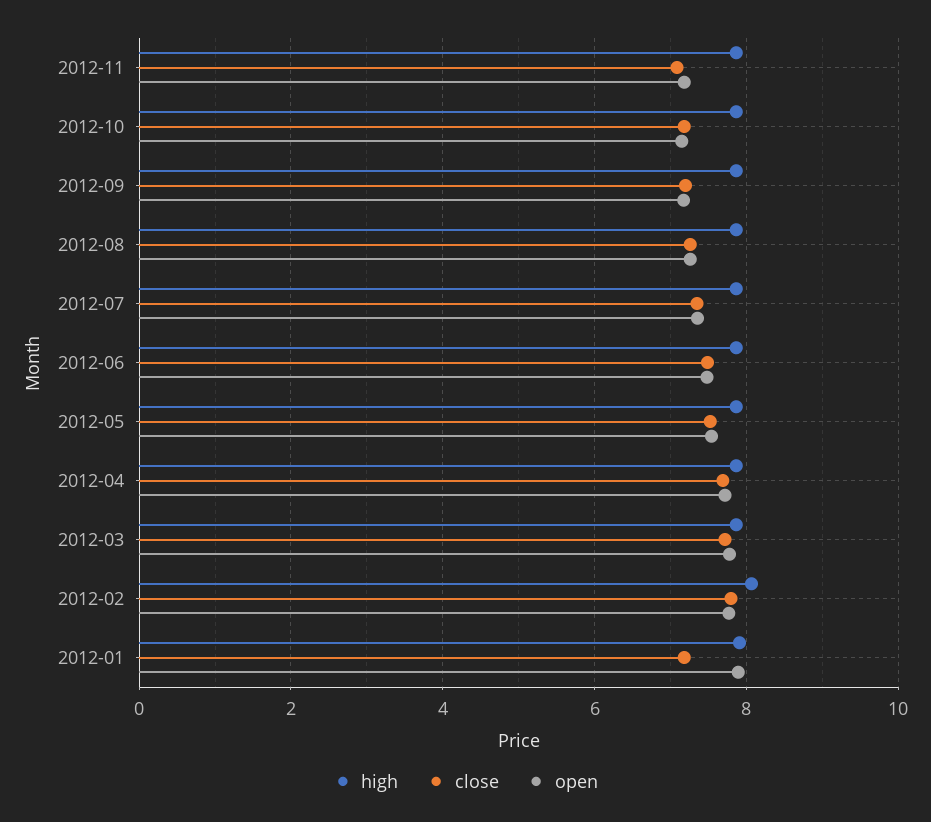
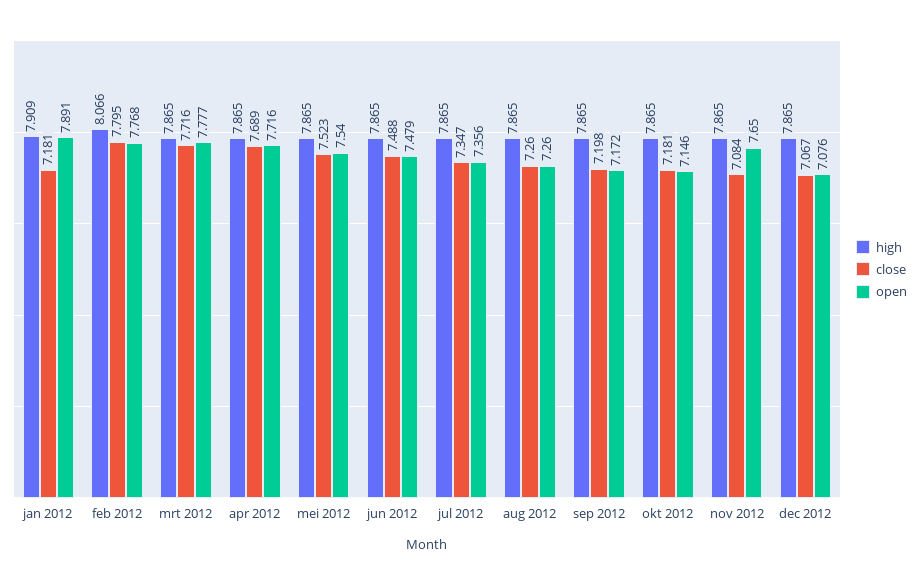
open, 2012-11: 7.2 -> 7.65
high, dec 2012: none -> 7.865
close, dec 2012: none -> 7.067
open, dec 2012: none -> 7.076

